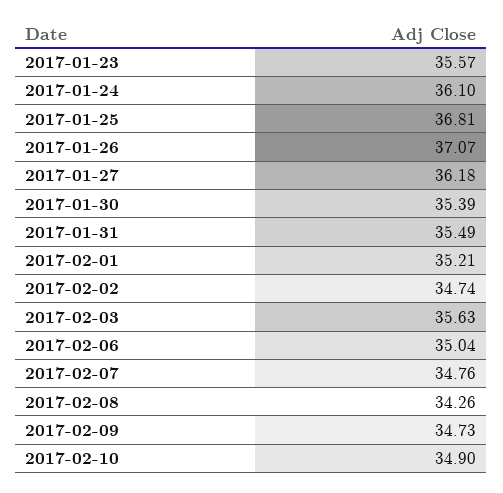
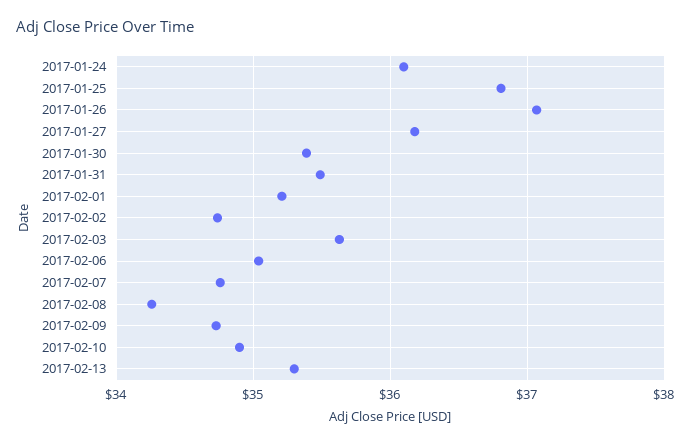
2017-01-23: 35.57 -> none
2017-02-13: none -> 35.3

